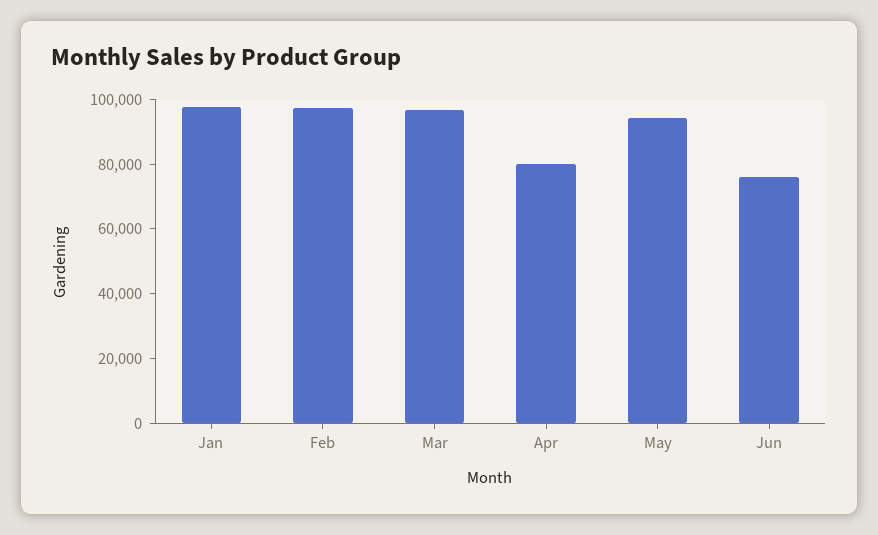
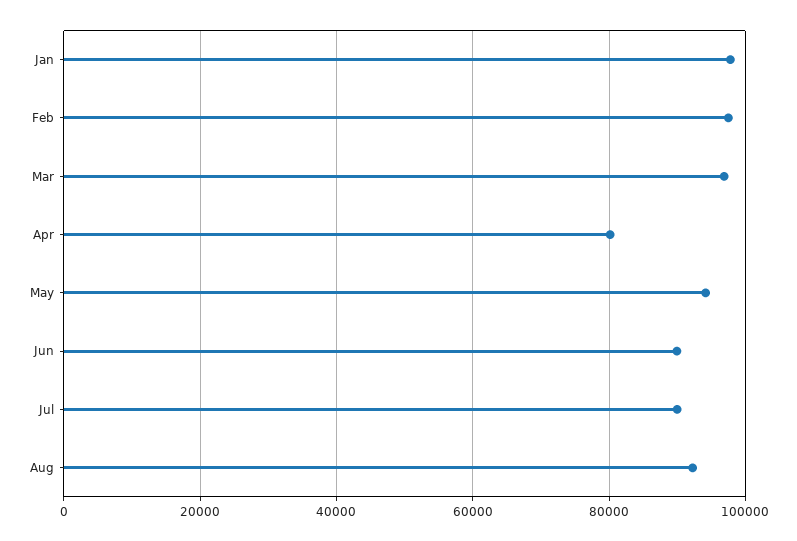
Jun: 75000 -> 90000
Jul: none -> 90000
Aug: none -> 92000

